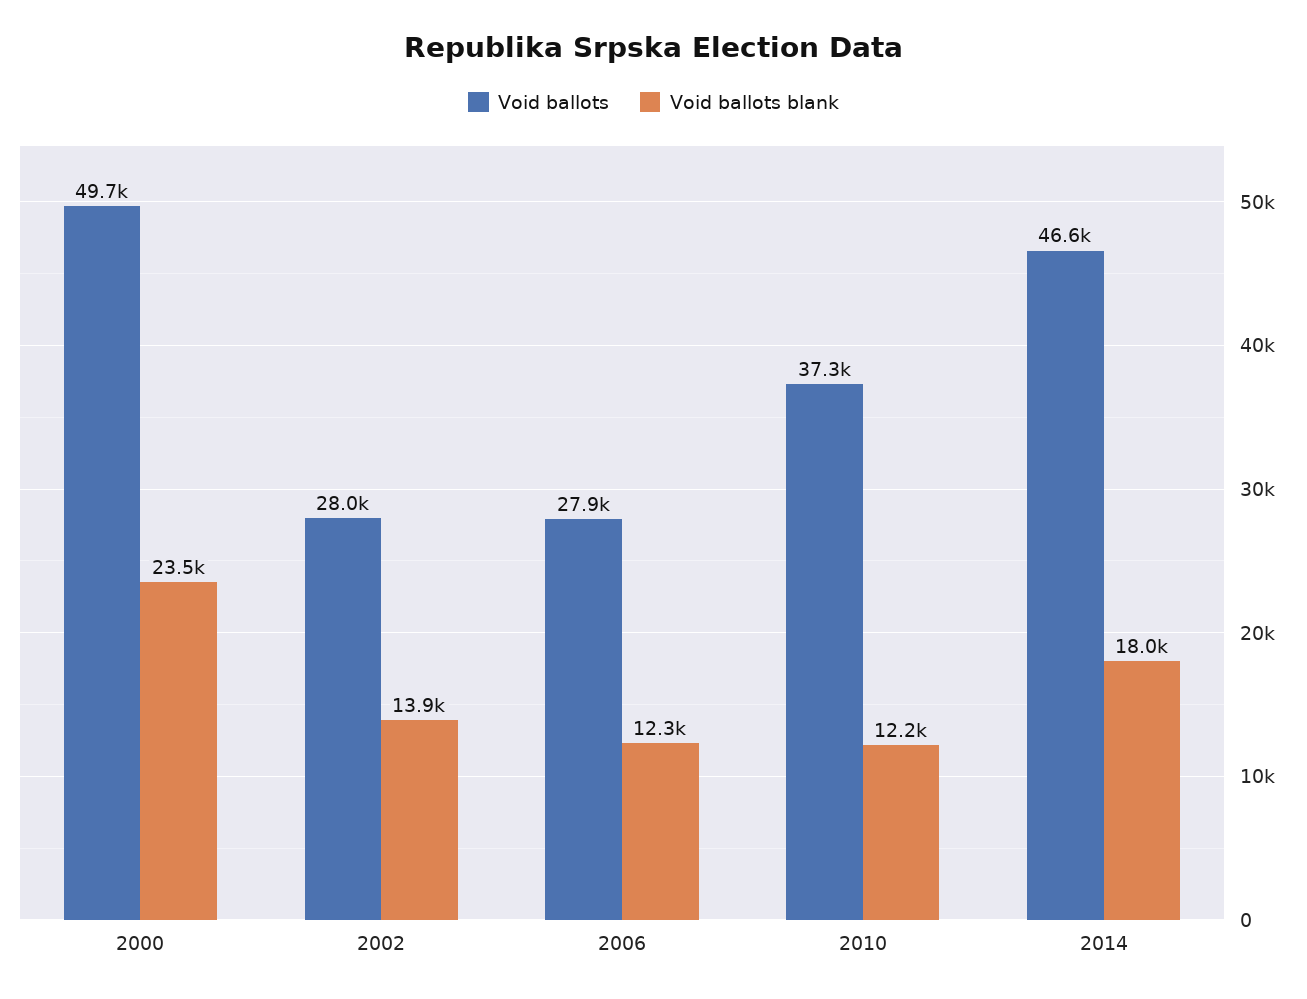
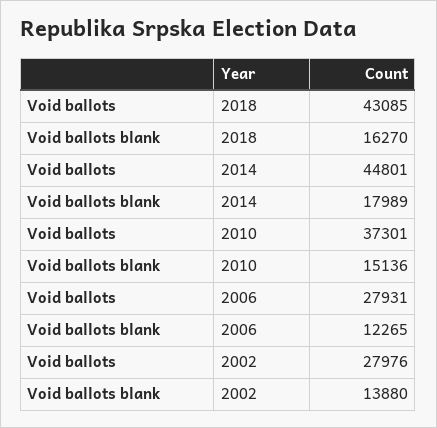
Void ballots, 2000: 49700 -> none
Void ballots blank, 2000: 23500 -> none
Void ballots blank, 2010: 12200 -> 15136
Void ballots, 2014: 46600 -> 44801
Void ballots, 2018: none -> 43085
Void ballots blank, 2018: none -> 16270

